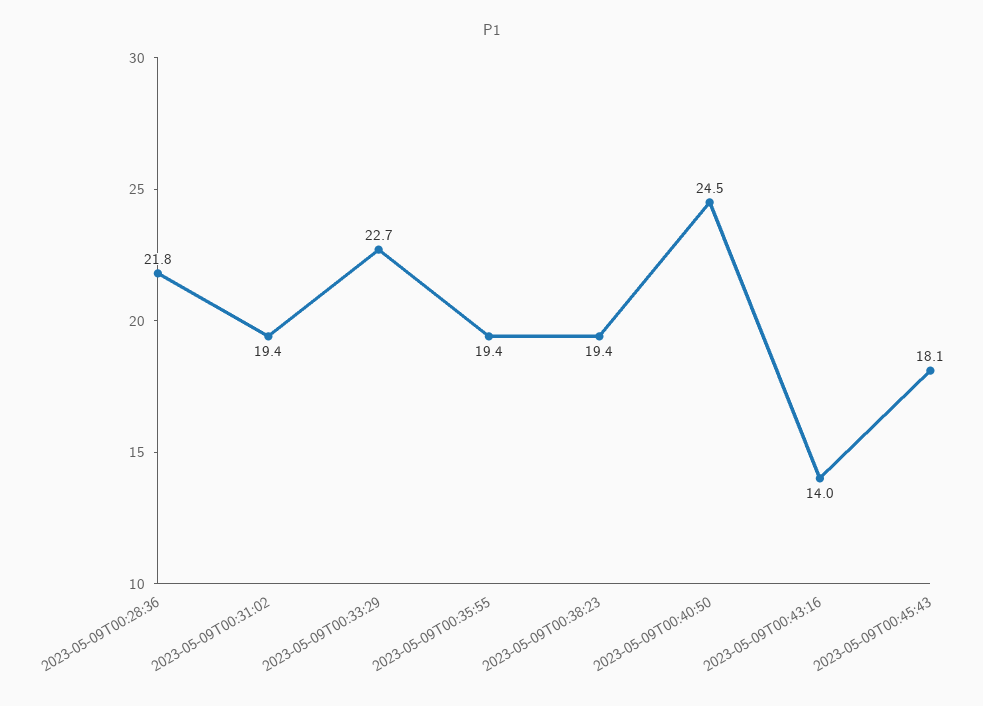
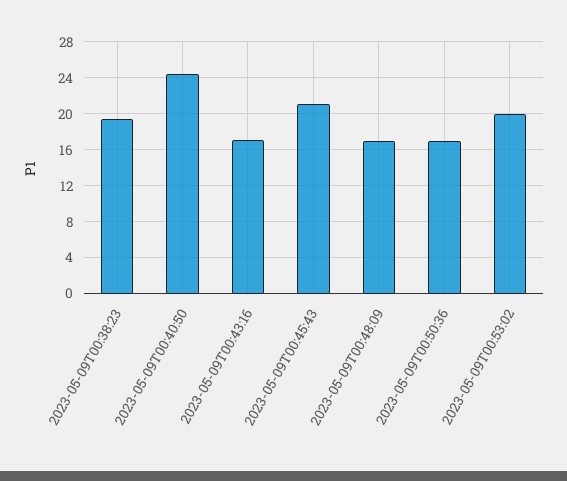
2023-05-09T00:28:36: 21.8 -> none
2023-05-09T00:31:02: 19.4 -> none
2023-05-09T00:33:29: 22.7 -> none
2023-05-09T00:35:55: 19.4 -> none
2023-05-09T00:43:16: 14 -> 17
2023-05-09T00:45:43: 18.1 -> 21
2023-05-09T00:48:09: none -> 17
2023-05-09T00:50:36: none -> 17
2023-05-09T00:53:02: none -> 20

